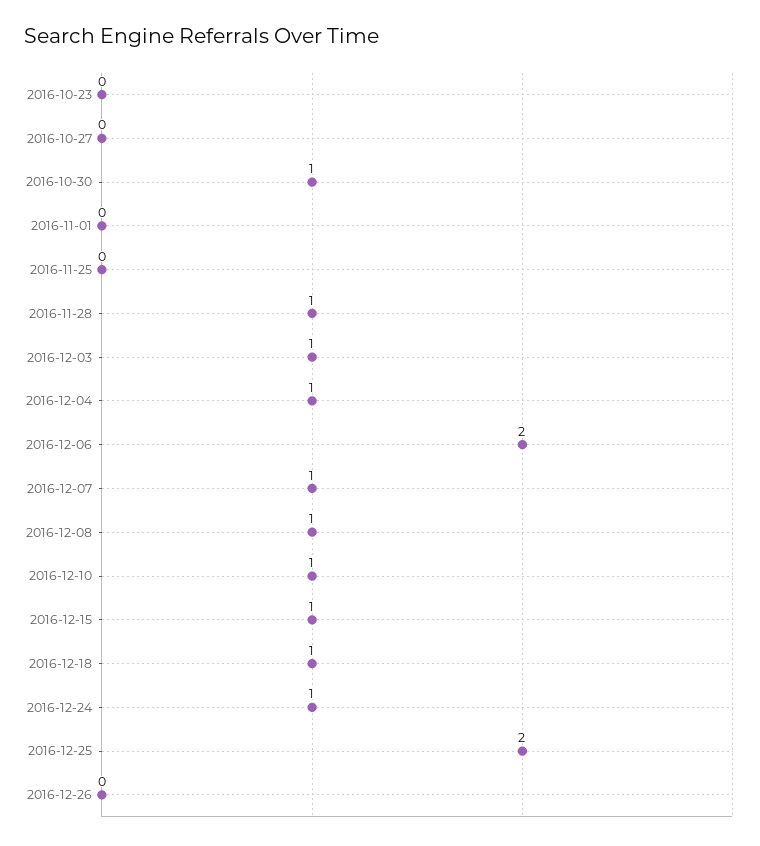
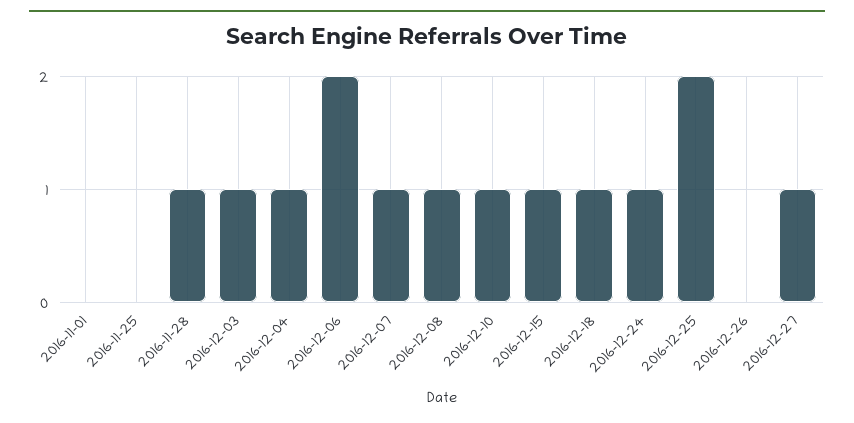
2016-10-23: 0 -> none
2016-10-27: 0 -> none
2016-10-30: 1 -> none
2016-12-27: none -> 1

